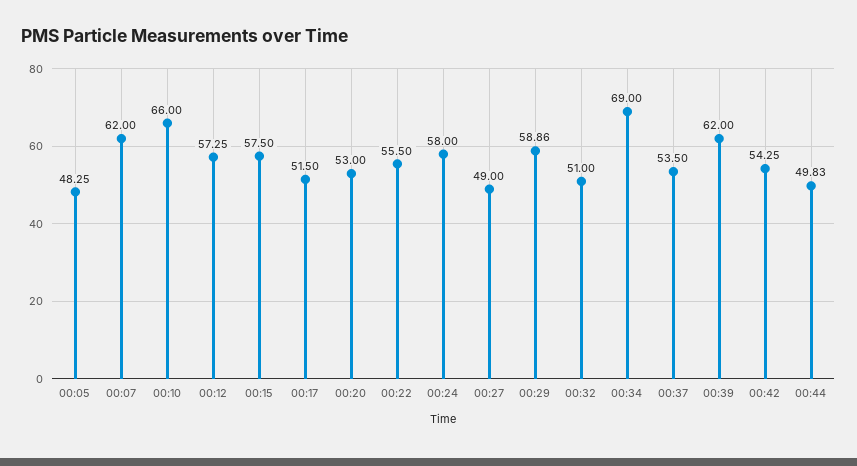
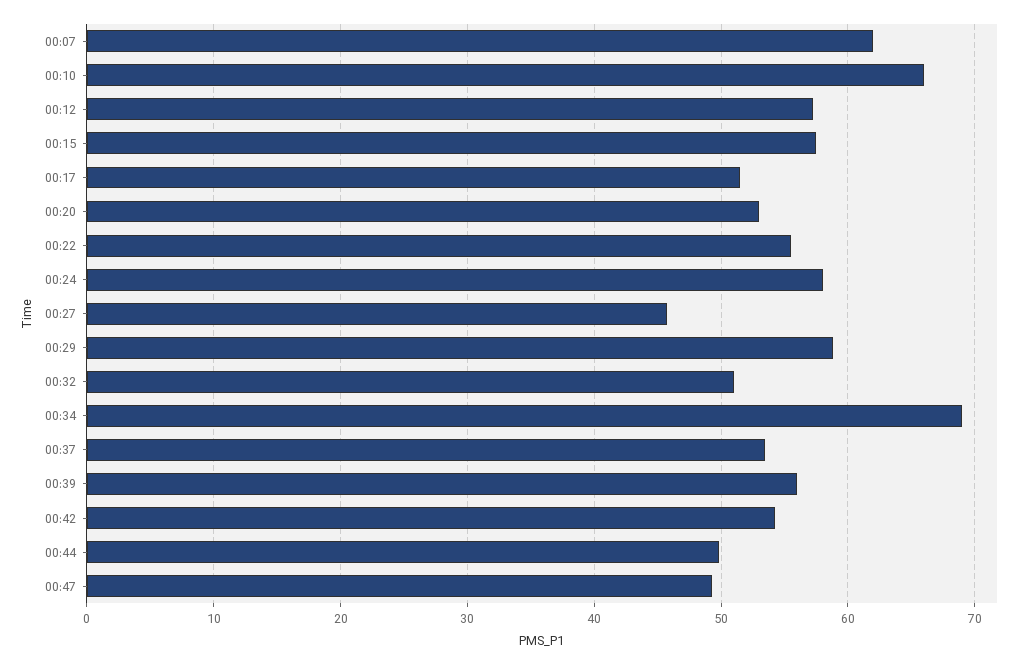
00:05: 48.25 -> none
00:27: 49 -> 46
00:39: 62 -> 56
00:47: none -> 49

